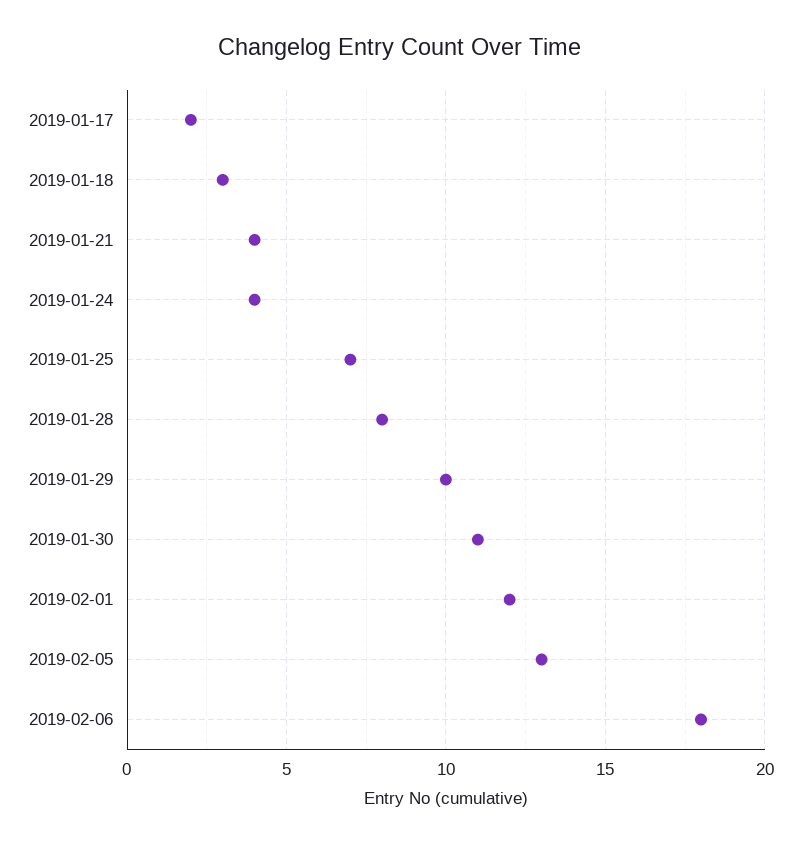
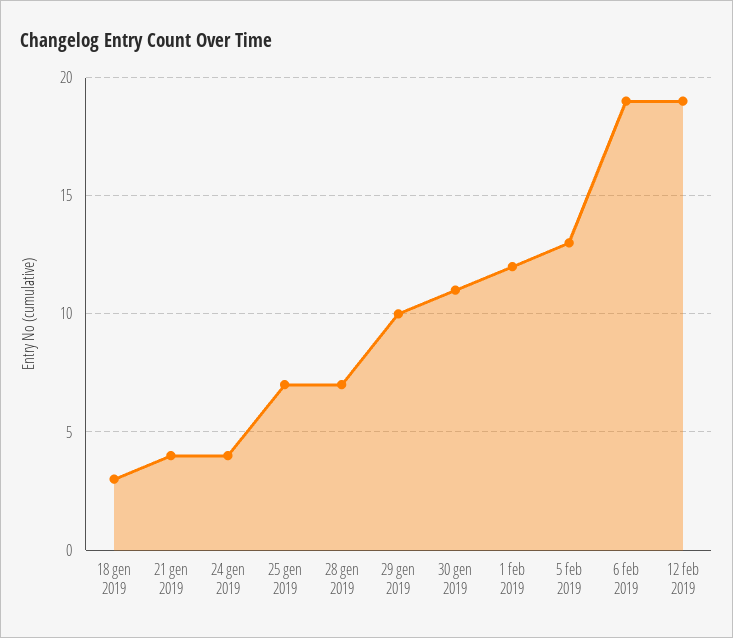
2019-01-17: 2 -> none
2019-01-28: 8 -> 7
2019-02-06: 18 -> 19
12 feb 2019: none -> 19

